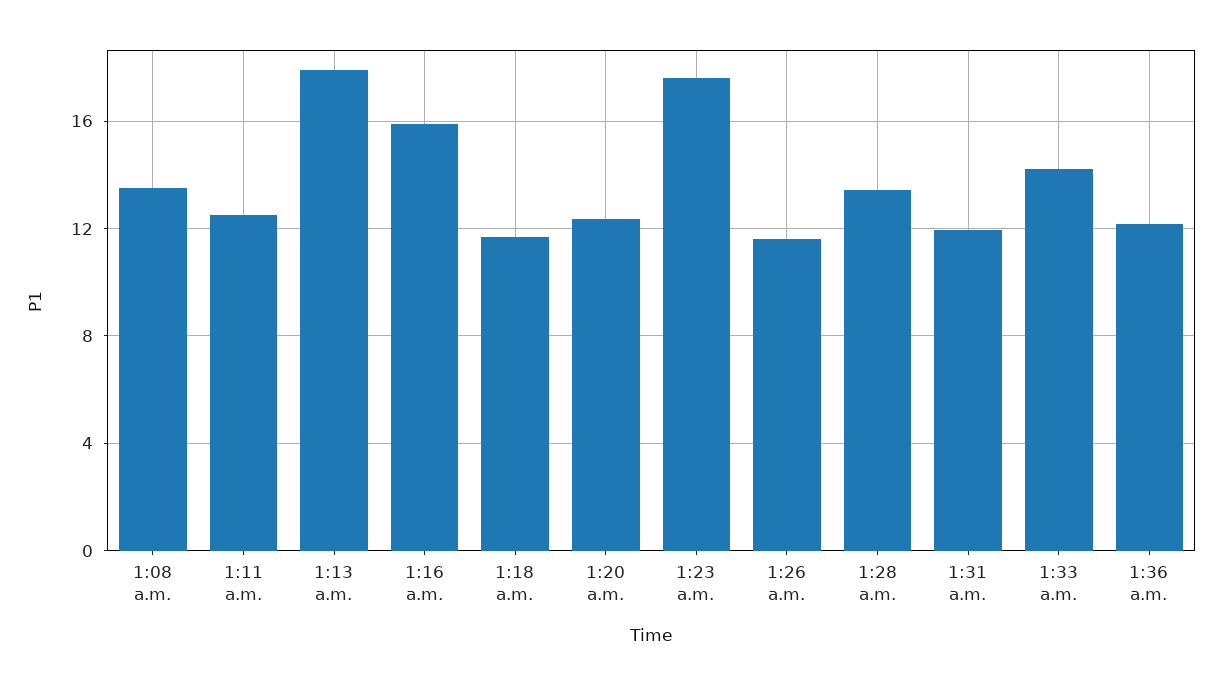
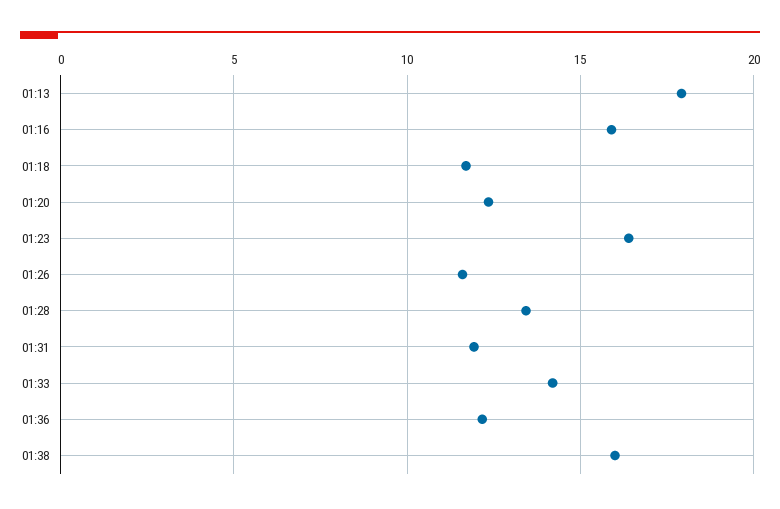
1:08 a.m.: 13.5 -> none
1:11 a.m.: 12.5 -> none
1:23 a.m.: 17.5 -> 16.5
01:38: none -> 16

